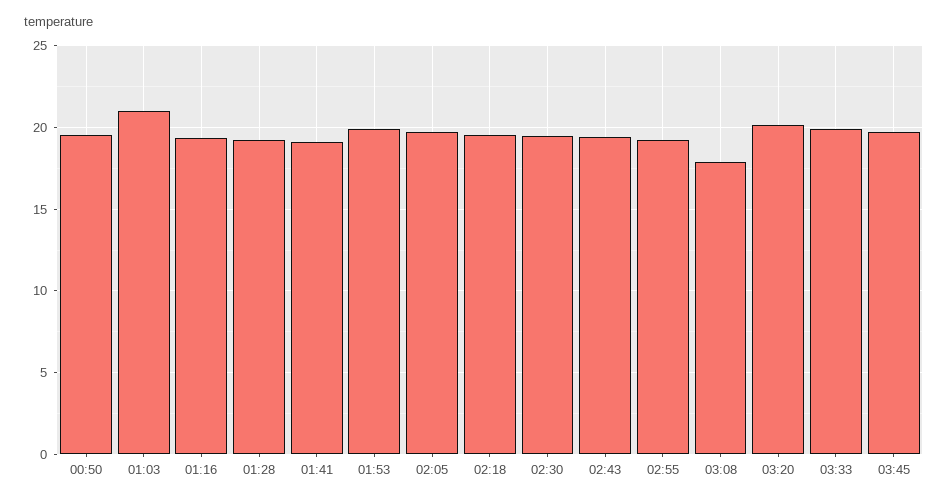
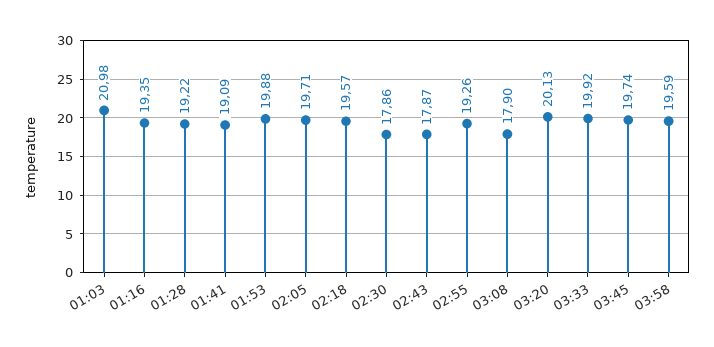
00:50: 19.5 -> none
02:30: 19.5 -> 17.86
02:43: 19.5 -> 17.87
03:58: none -> 19.59

